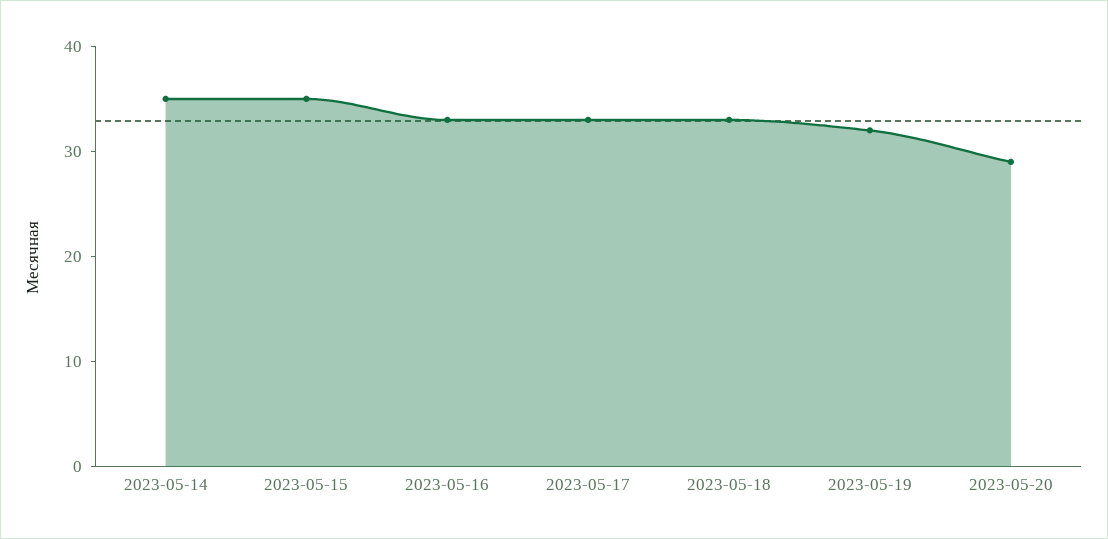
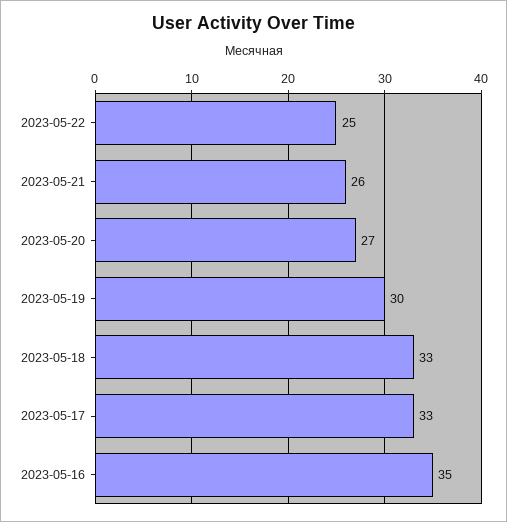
2023-05-14: 35 -> none
2023-05-15: 35 -> none
2023-05-16: 33 -> 35
2023-05-19: 32 -> 30
2023-05-20: 29 -> 27
2023-05-22: none -> 25
2023-05-21: none -> 26

